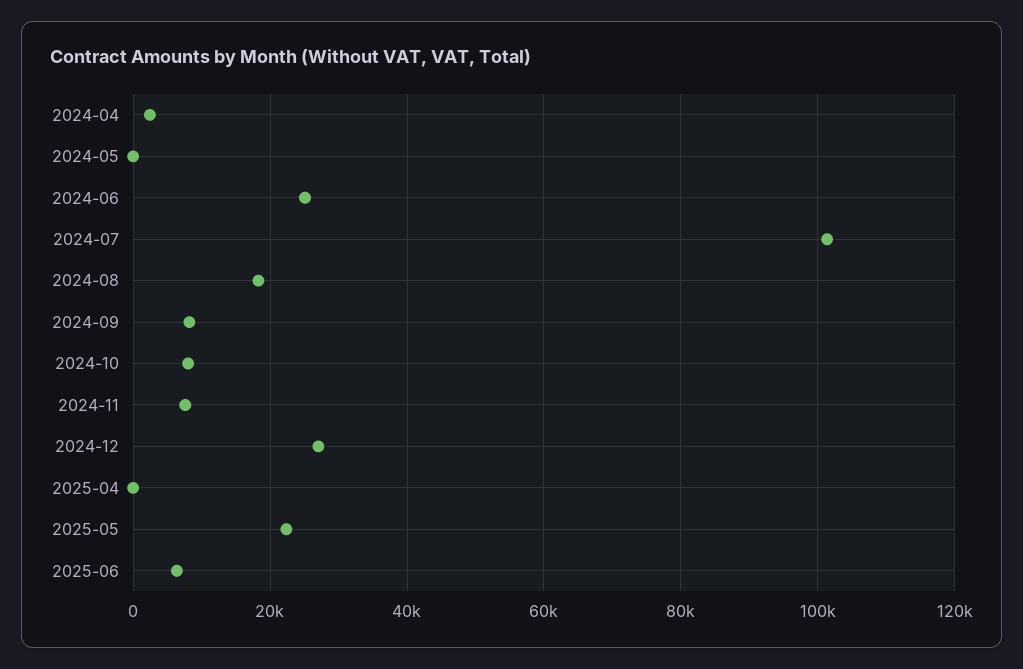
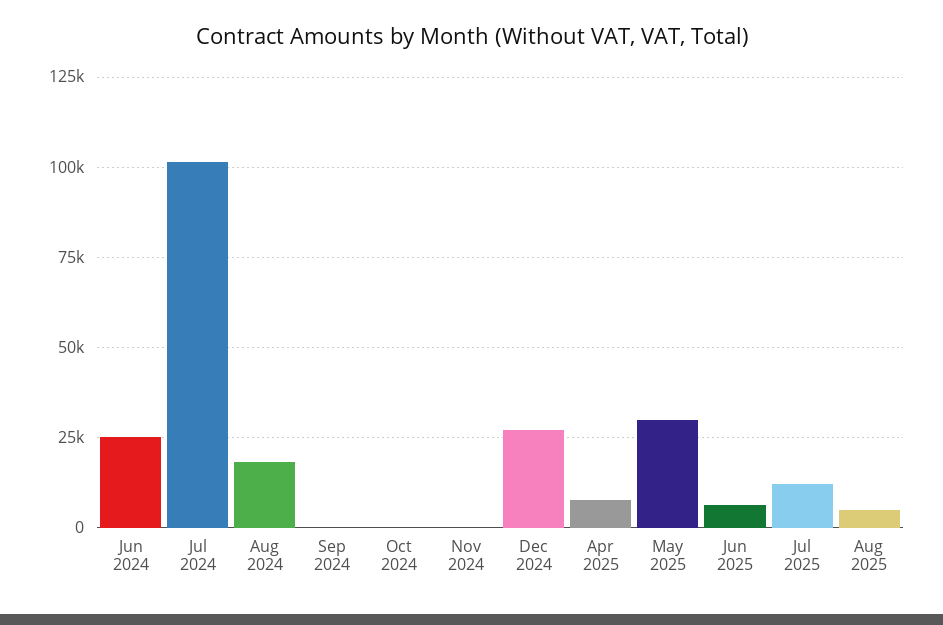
2024-04: 2000 -> none
2024-05: 0 -> none
2024-09: 8000 -> 0
2024-10: 8000 -> 0
2024-11: 8000 -> 0
2025-04: 0 -> 7500
2025-05: 22000 -> 30000
Jul 2025: none -> 12500
Aug 2025: none -> 5000

